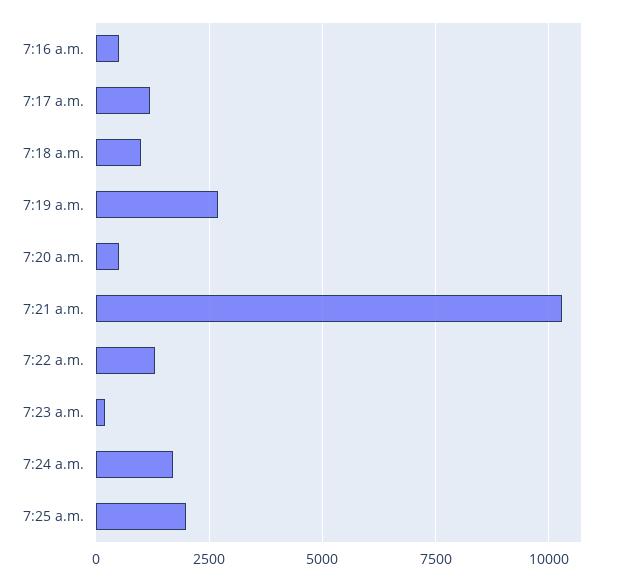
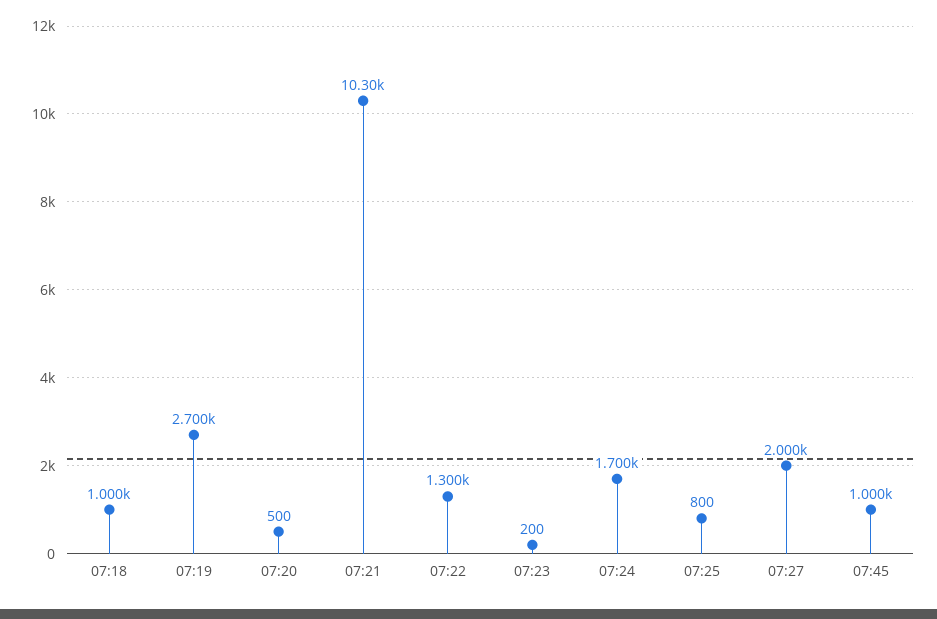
7:16 a.m.: 500 -> none
7:17 a.m.: 1250 -> none
7:25 a.m.: 2000 -> 800
07:27: none -> 2000
07:45: none -> 1000

